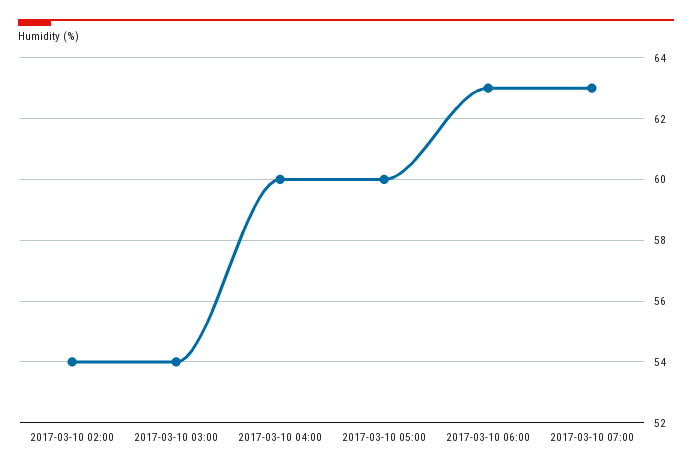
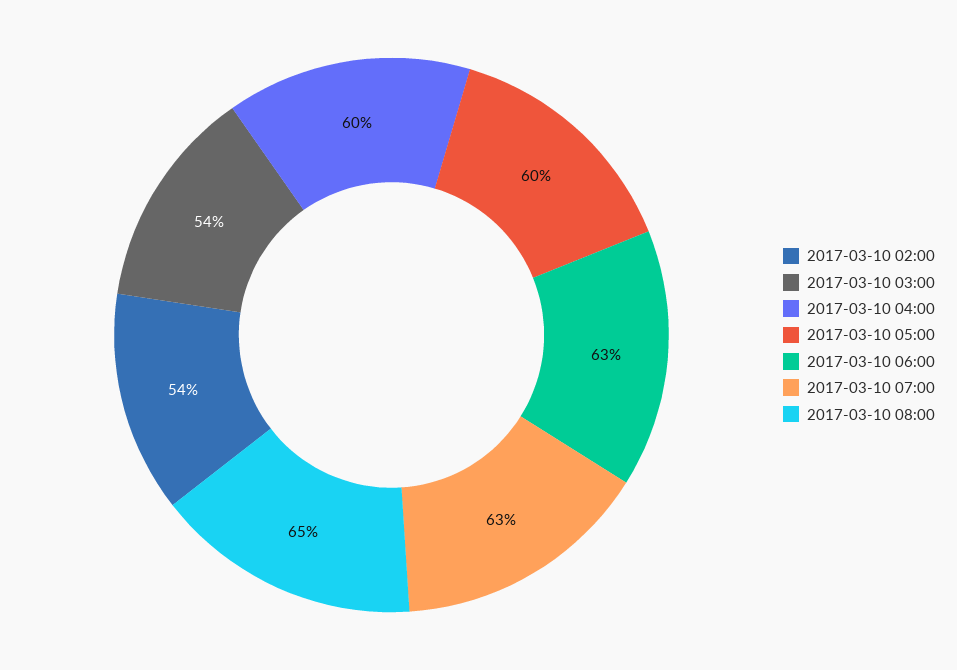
2017-03-10 08:00: none -> 65

